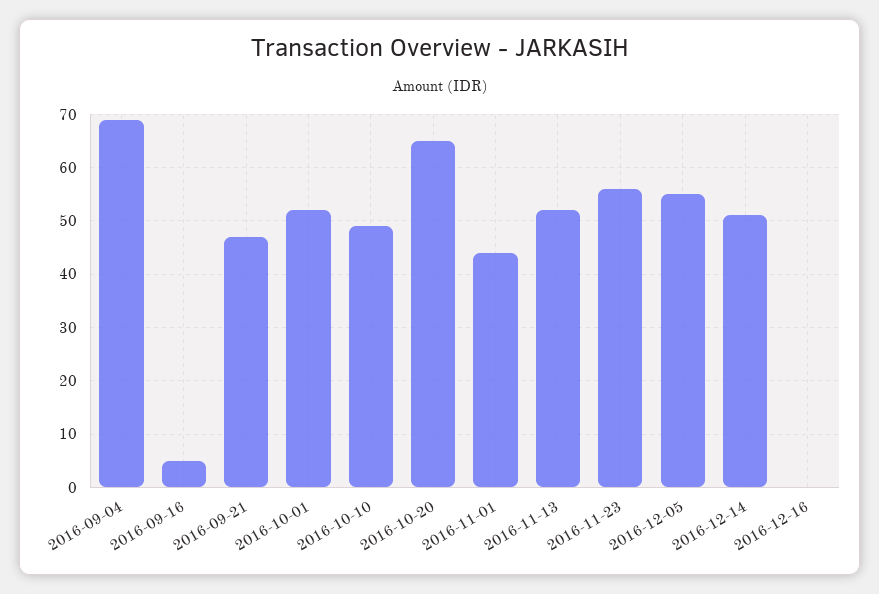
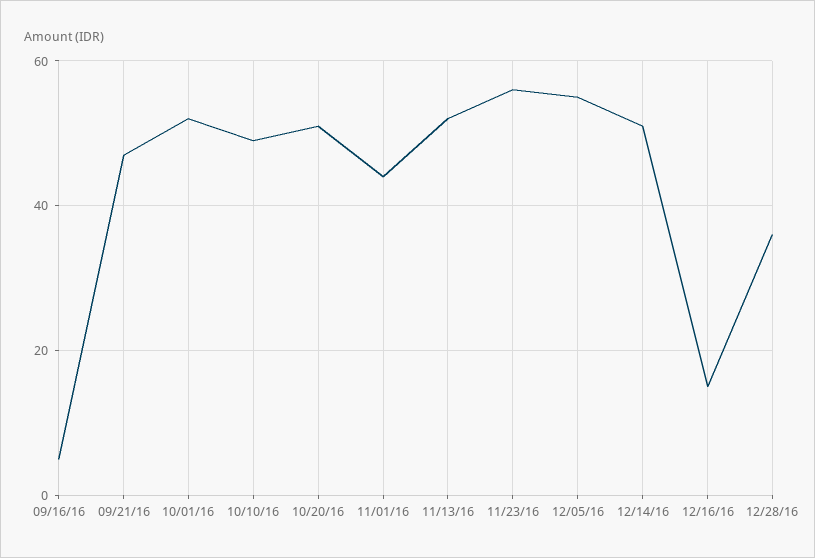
2016-09-04: 70 -> none
2016-10-20: 65 -> 50
2016-12-16: 0 -> 15
12/28/16: none -> 35

